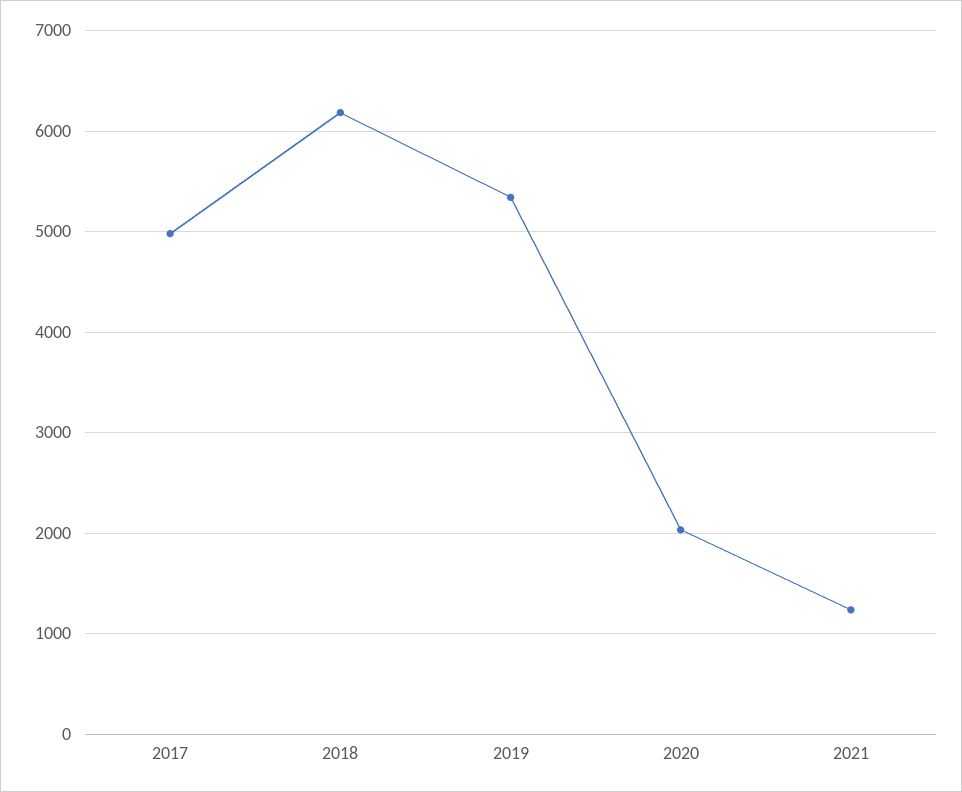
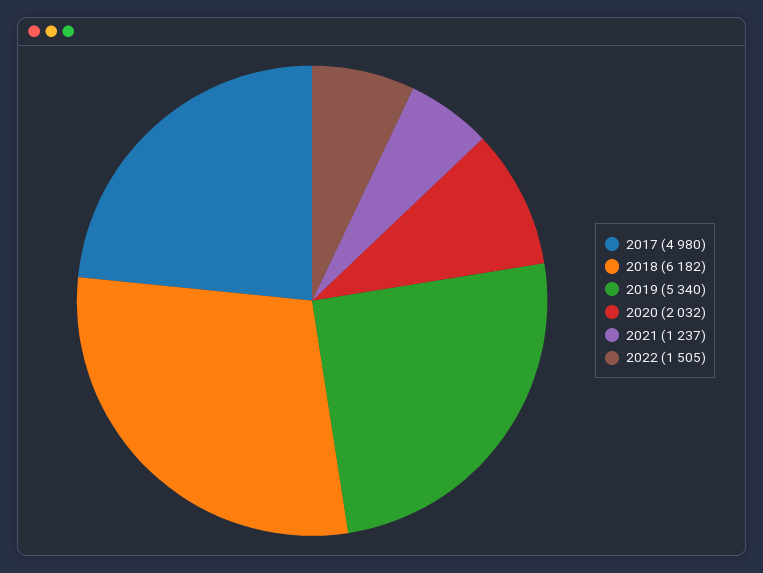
2022: none -> 1505

